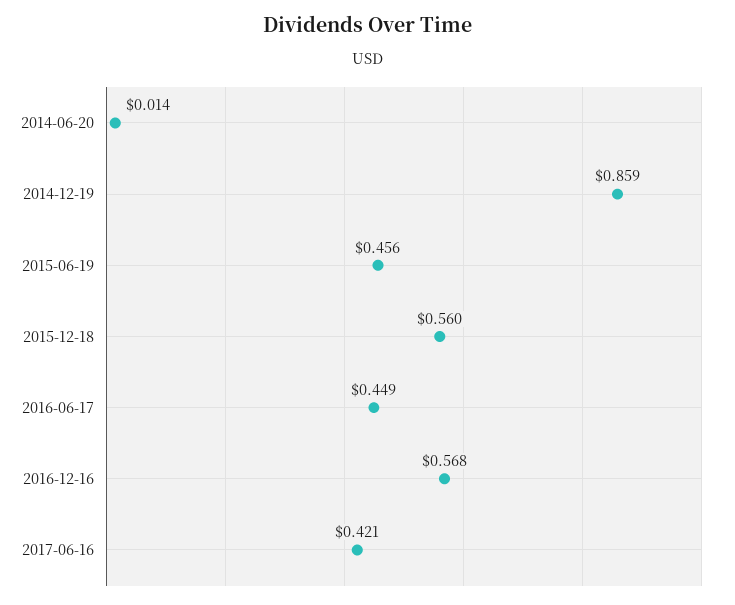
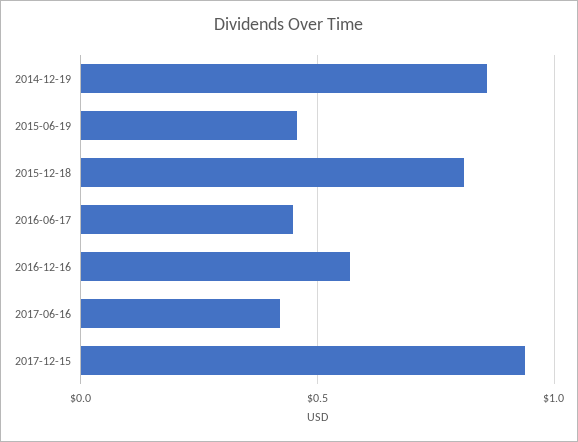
2014-06-20: 0.014 -> none
2015-12-18: 0.56 -> 0.8
2017-12-15: none -> 0.95

